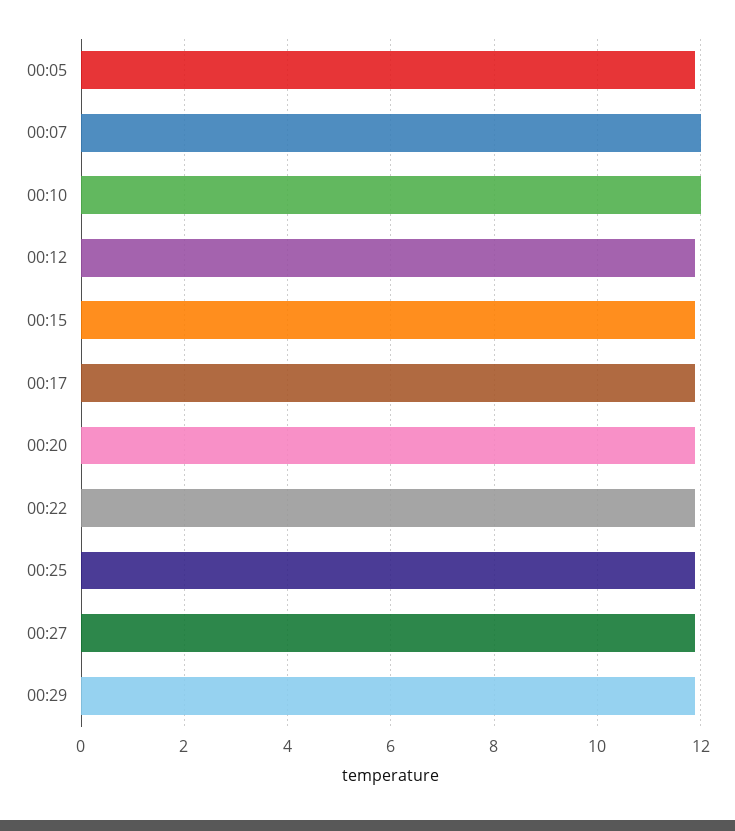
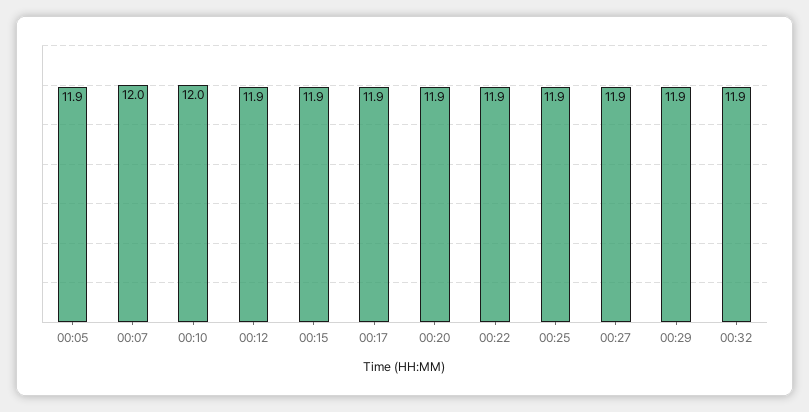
00:32: none -> 11.9

